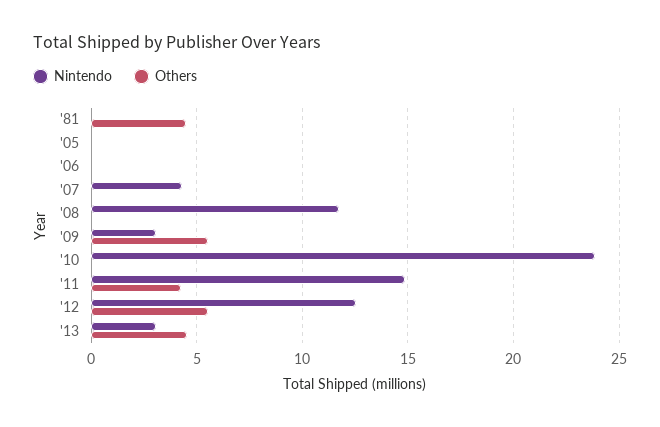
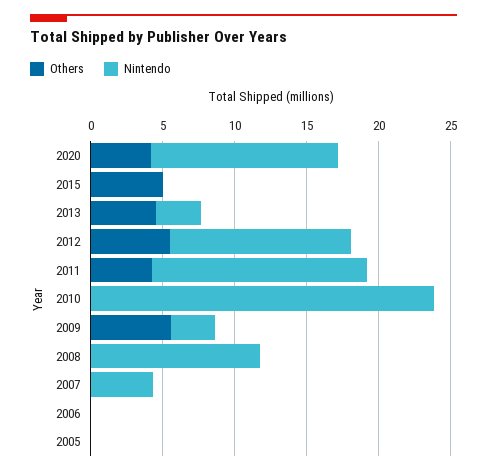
Nintendo, '81: 0 -> none
Others, '81: 4.5 -> none
Others, 2020: none -> 4
Nintendo, 2020: none -> 13
Others, 2015: none -> 5
Nintendo, 2015: none -> 0

